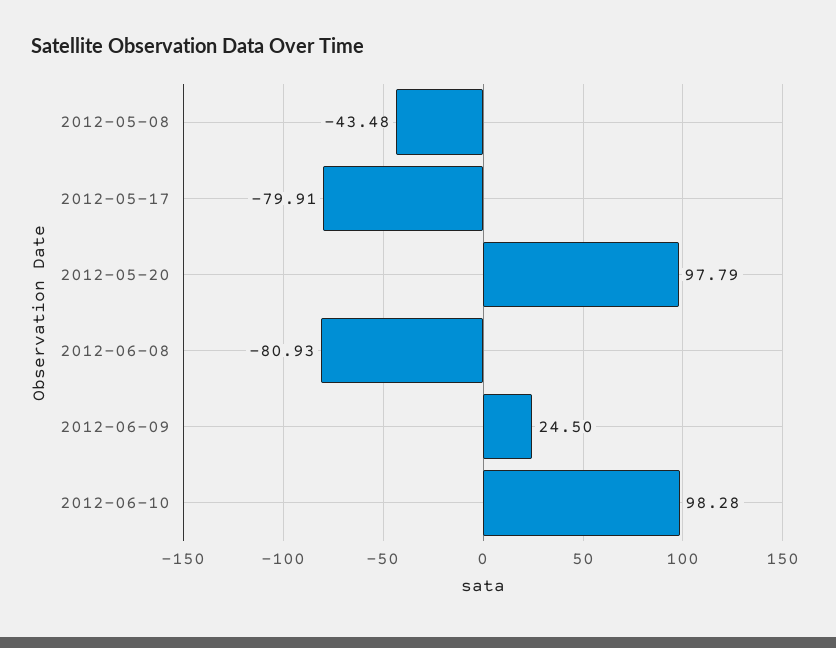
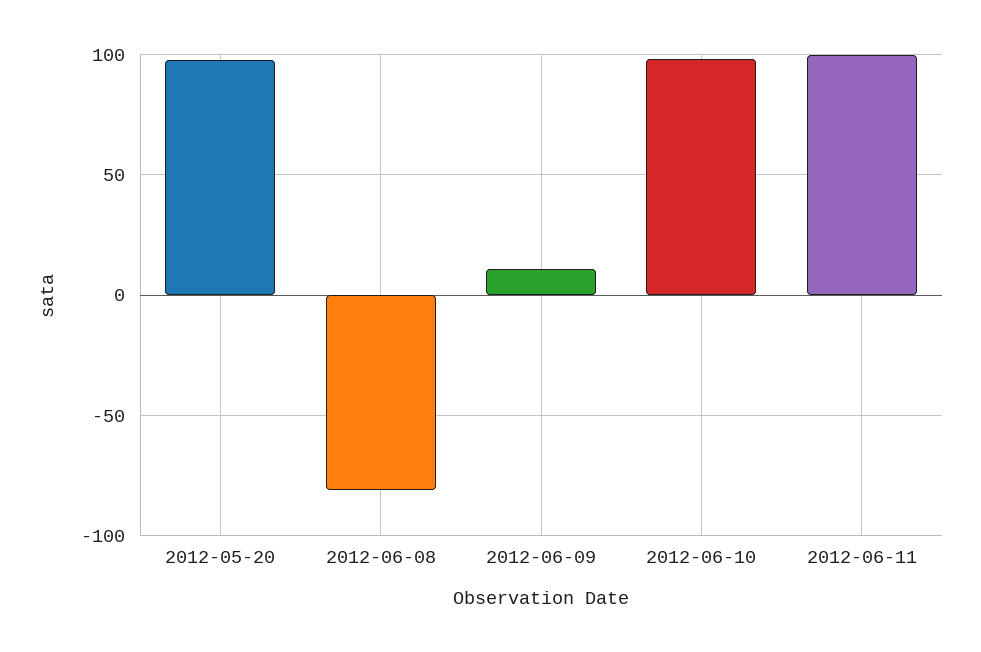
2012-05-08: -43.48 -> none
2012-05-17: -79.91 -> none
2012-06-09: 24.5 -> 10
2012-06-11: none -> 100

